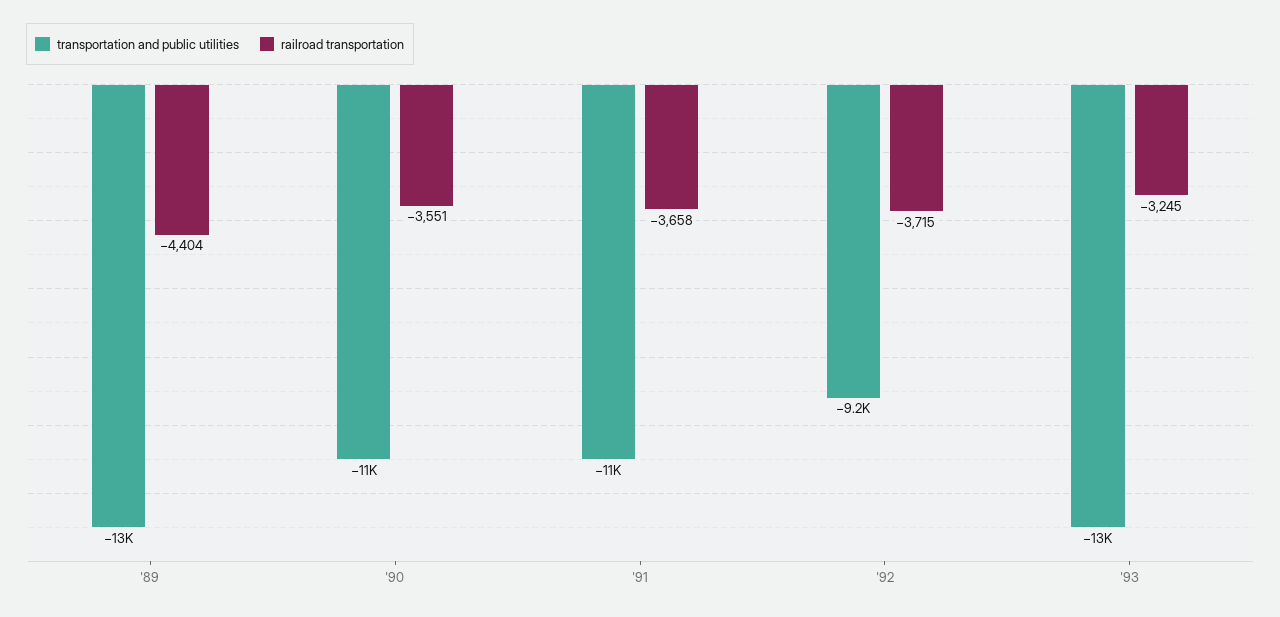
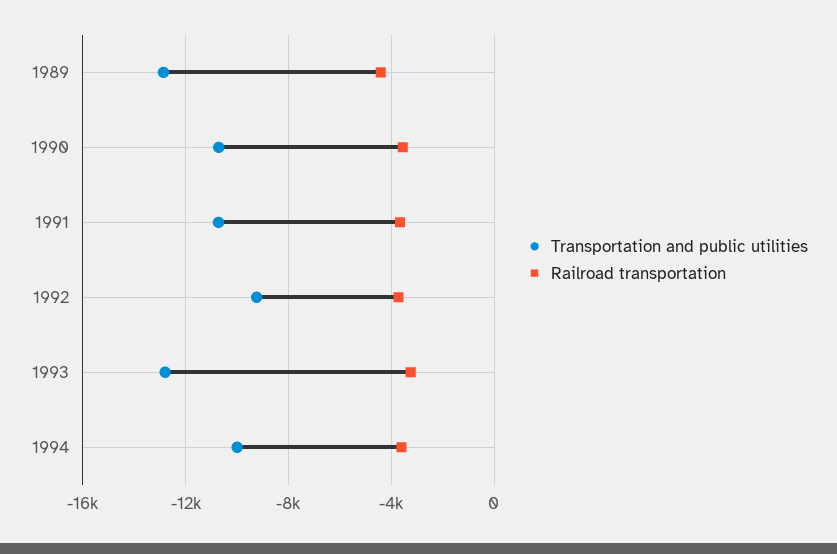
transportation and public utilities, 1994: none -> -10000
railroad transportation, 1994: none -> -3500

